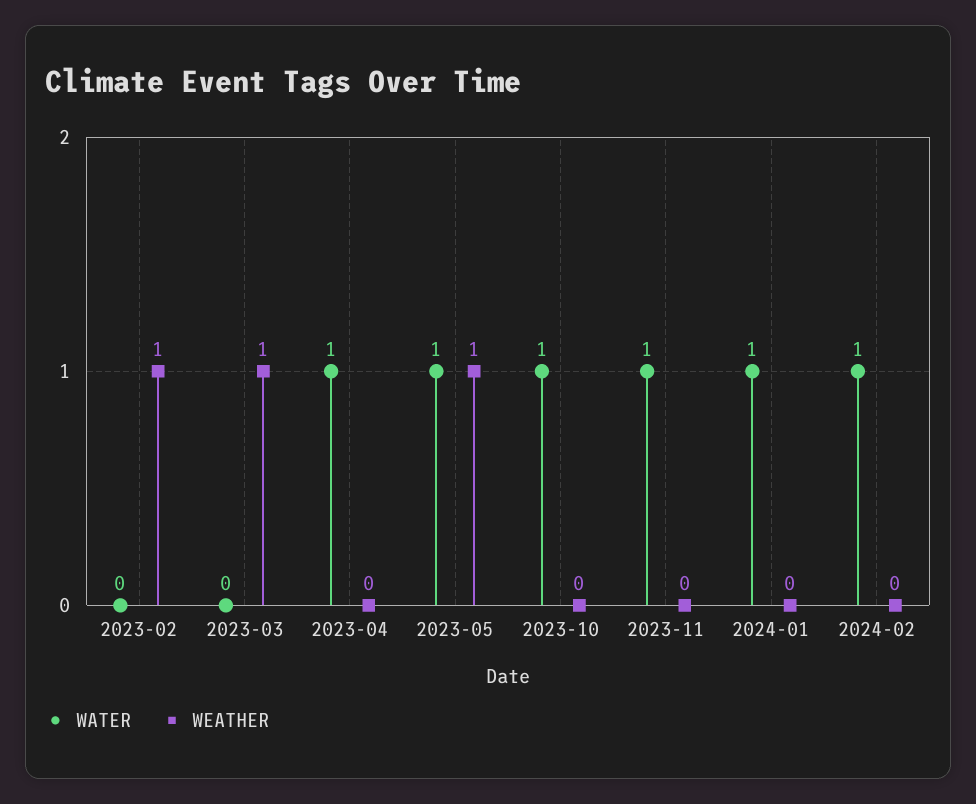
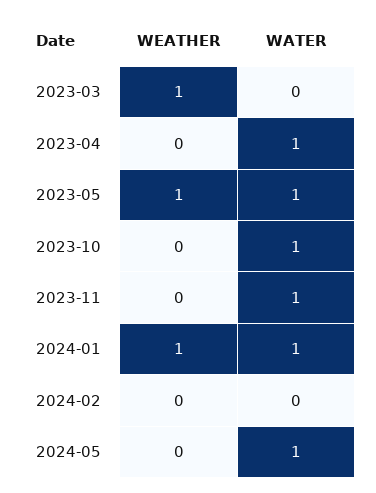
WATER, 2023-02: 0 -> none
WEATHER, 2023-02: 1 -> none
WEATHER, 2024-01: 0 -> 1
WATER, 2024-02: 1 -> 0
WEATHER, 2024-05: none -> 0
WATER, 2024-05: none -> 1

